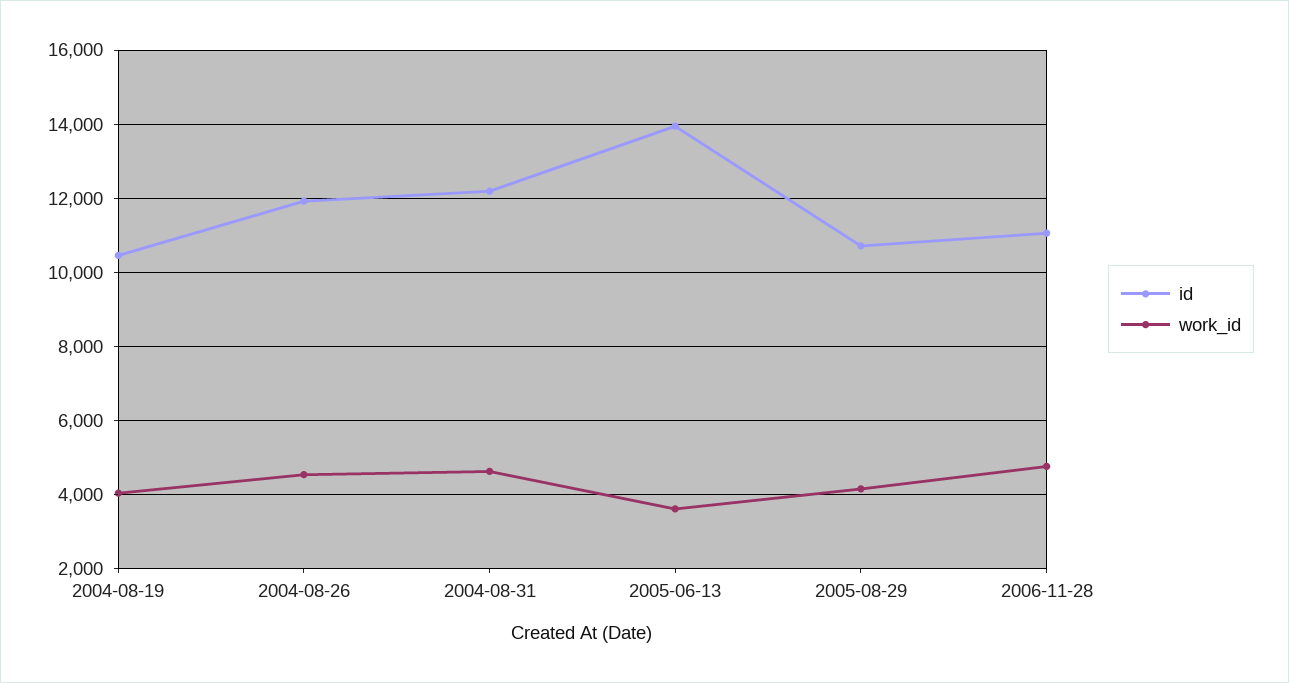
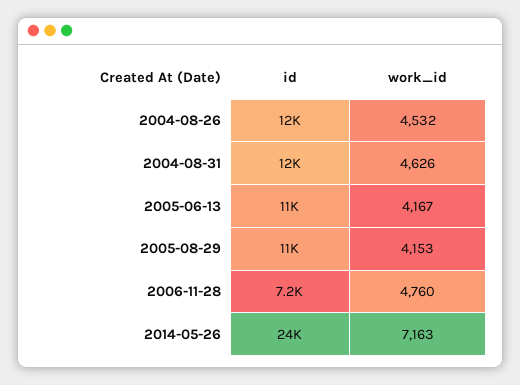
id, 2004-08-19: 10400 -> none
work_id, 2004-08-19: 4000 -> none
id, 2005-06-13: 14000 -> 11000
work_id, 2005-06-13: 3600 -> 4167
id, 2006-11-28: 11000 -> 7200
id, 2014-05-26: none -> 24000
work_id, 2014-05-26: none -> 7163

